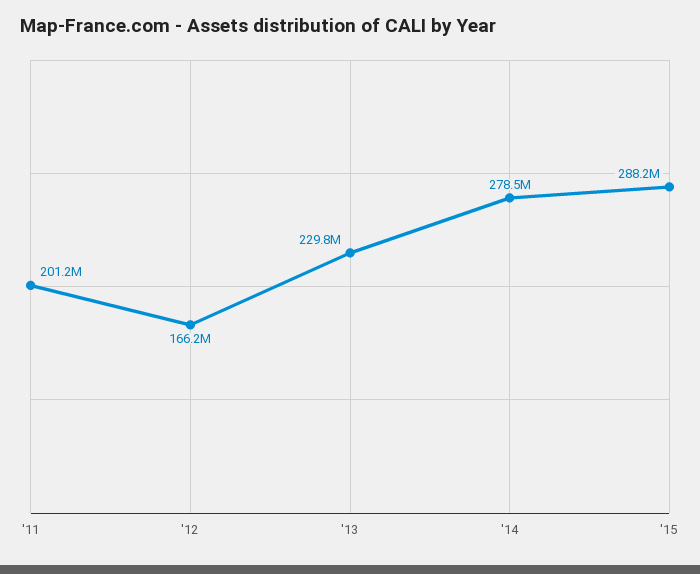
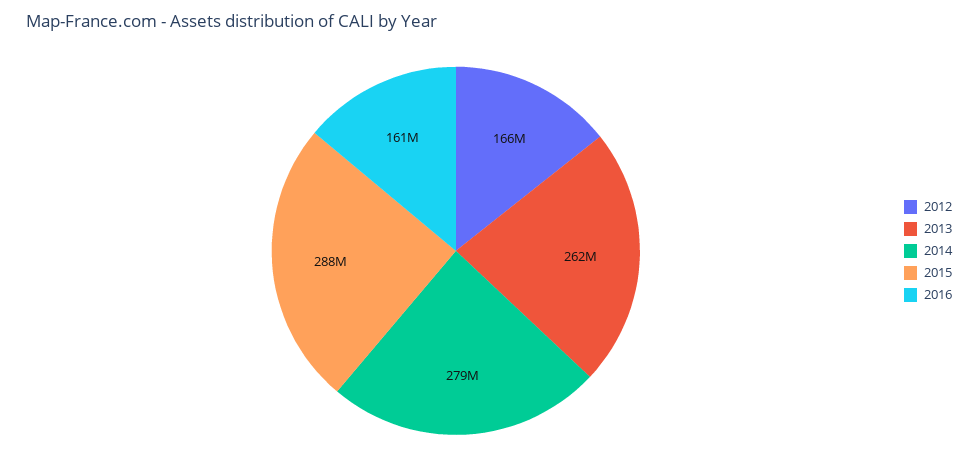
'11: 201200000 -> none
'13: 229800000 -> 262000000
2016: none -> 161000000

